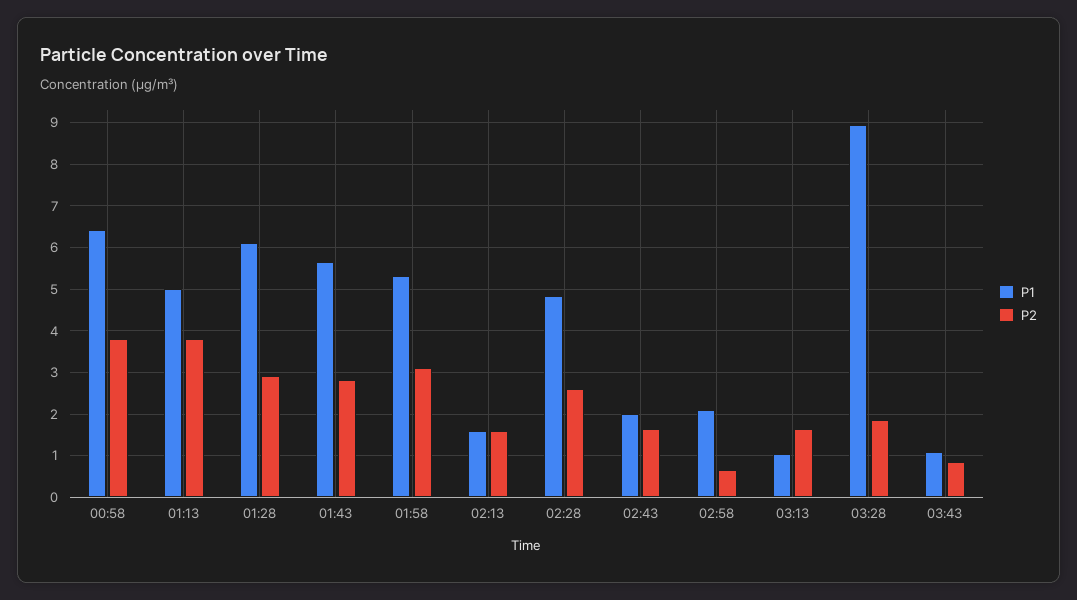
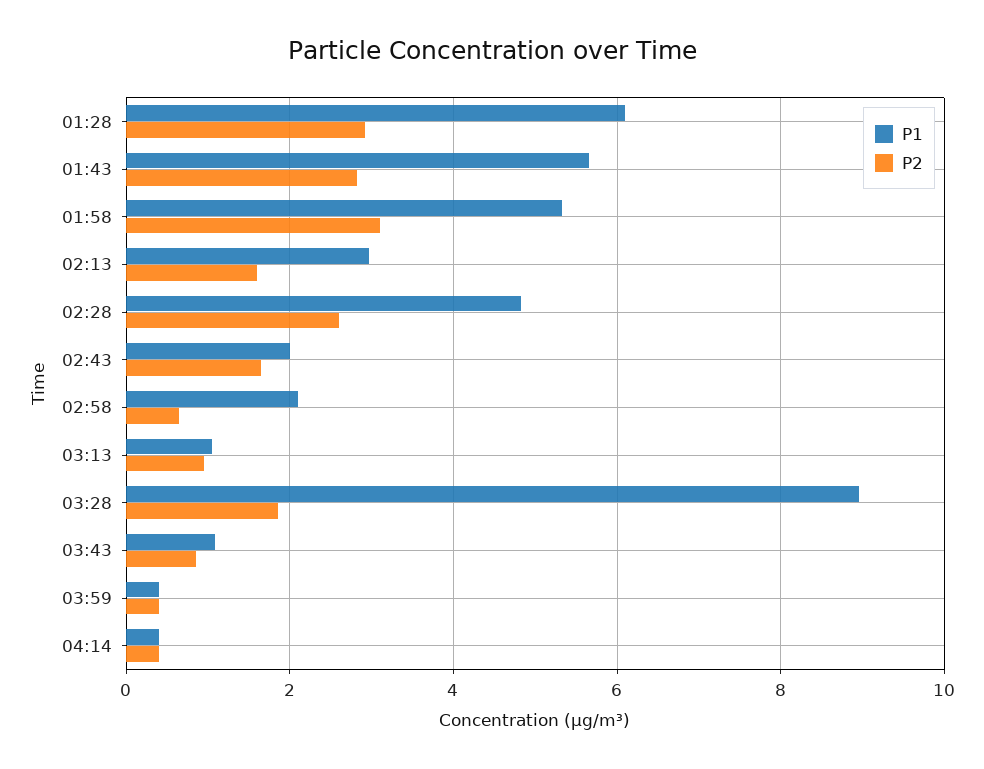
P1, 00:58: 6.4 -> none
P2, 00:58: 3.8 -> none
P1, 01:13: 5 -> none
P2, 01:13: 3.8 -> none
P1, 02:13: 1.6 -> 3
P2, 03:13: 1.6 -> 1
P1, 03:59: none -> 0.4
P2, 03:59: none -> 0.4
P1, 04:14: none -> 0.4
P2, 04:14: none -> 0.4

